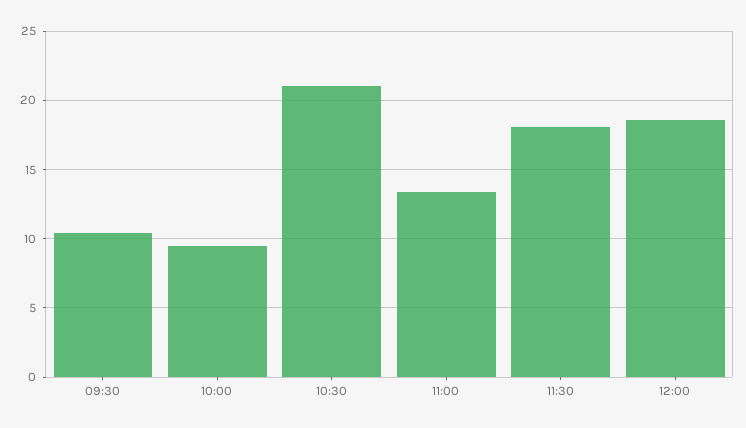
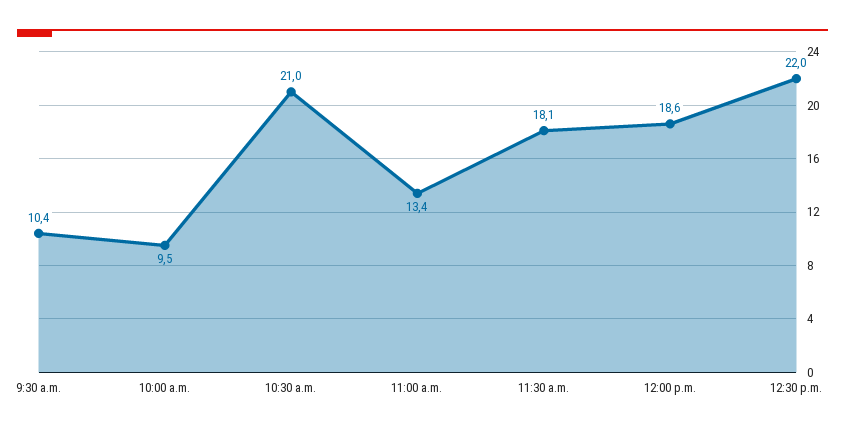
12:30 p.m.: none -> 22

